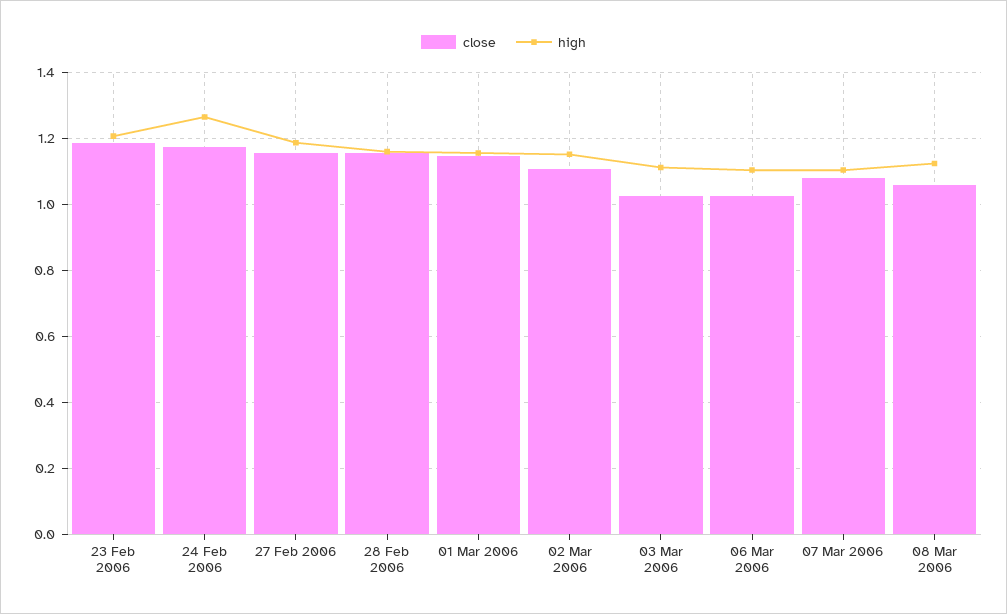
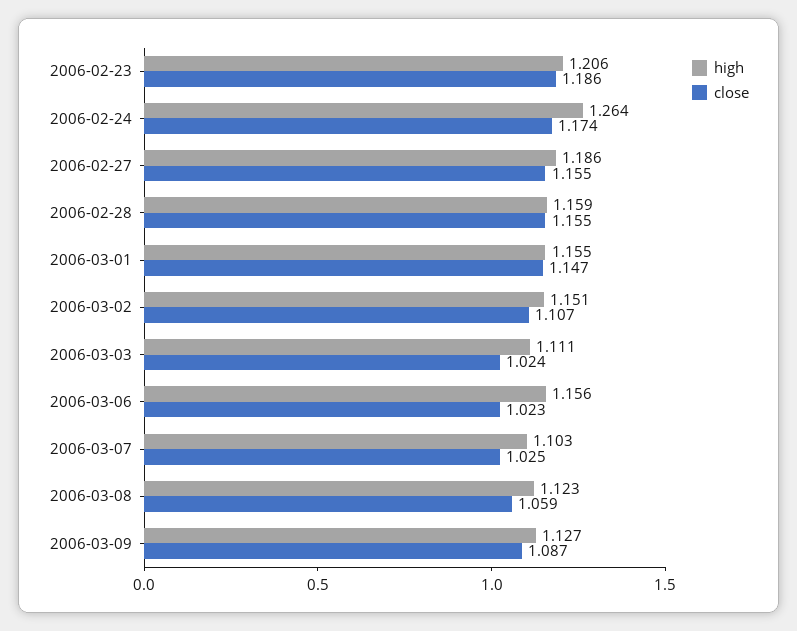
high, 06 Mar 2006: 1.1 -> 1.156
close, 07 Mar 2006: 1.08 -> 1.025
high, 2006-03-09: none -> 1.127
close, 2006-03-09: none -> 1.087

